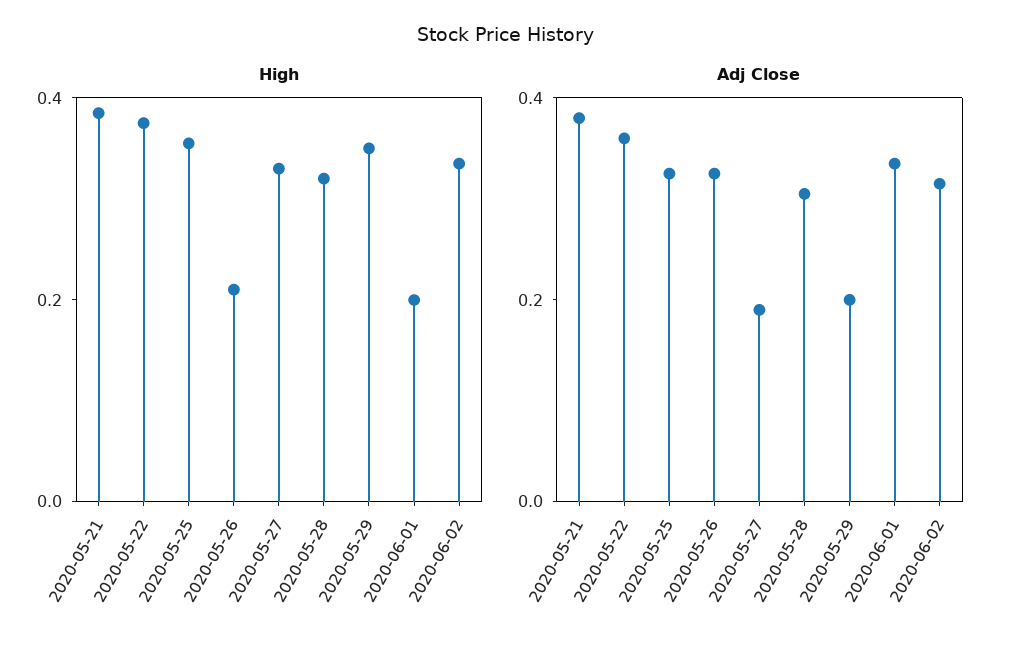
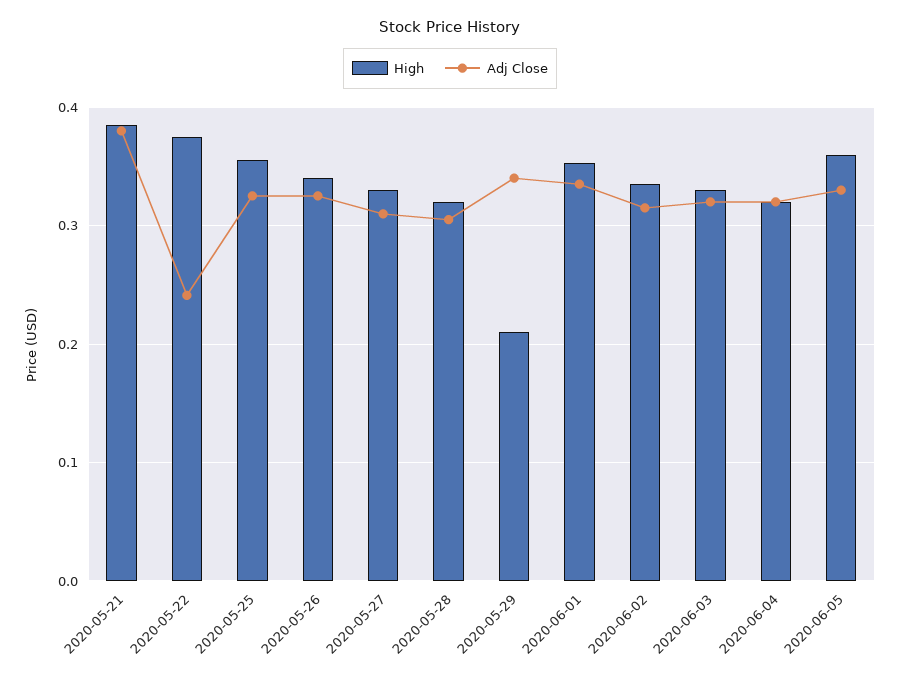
High, 2020-05-26: 0.2 -> 0.34
High, 2020-05-29: 0.35 -> 0.21
High, 2020-06-01: 0.2 -> 0.35
Adj Close, 2020-05-22: 0.35 -> 0.24
Adj Close, 2020-05-27: 0.2 -> 0.31
Adj Close, 2020-05-29: 0.2 -> 0.34
High, 2020-06-03: none -> 0.33
Adj Close, 2020-06-03: none -> 0.32
High, 2020-06-04: none -> 0.32
Adj Close, 2020-06-04: none -> 0.32
High, 2020-06-05: none -> 0.36
Adj Close, 2020-06-05: none -> 0.33

